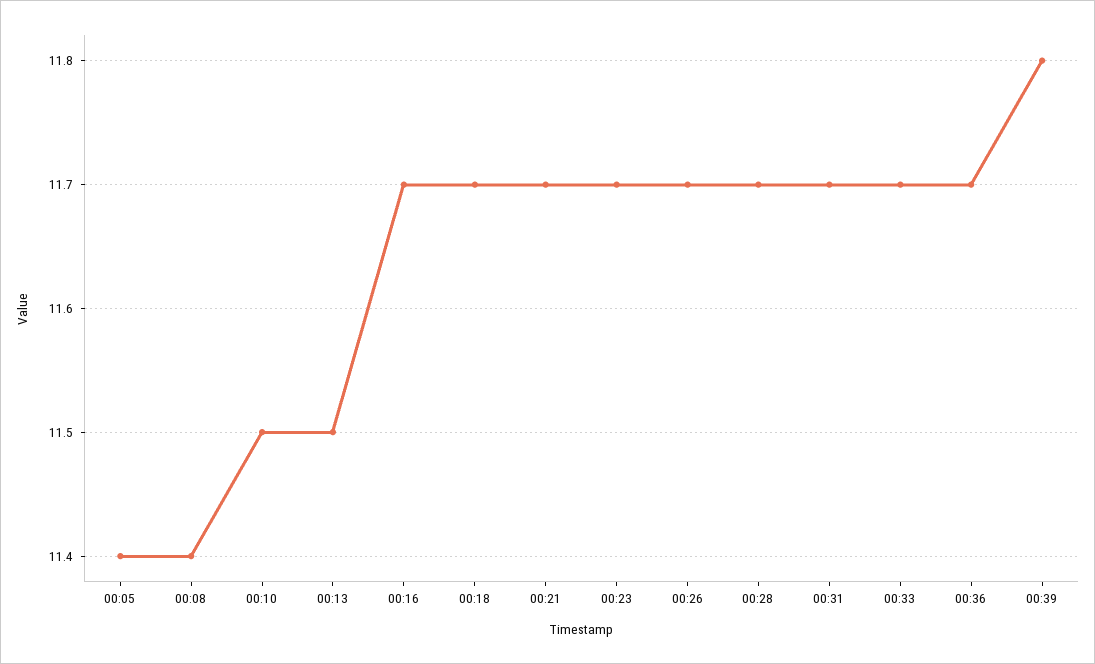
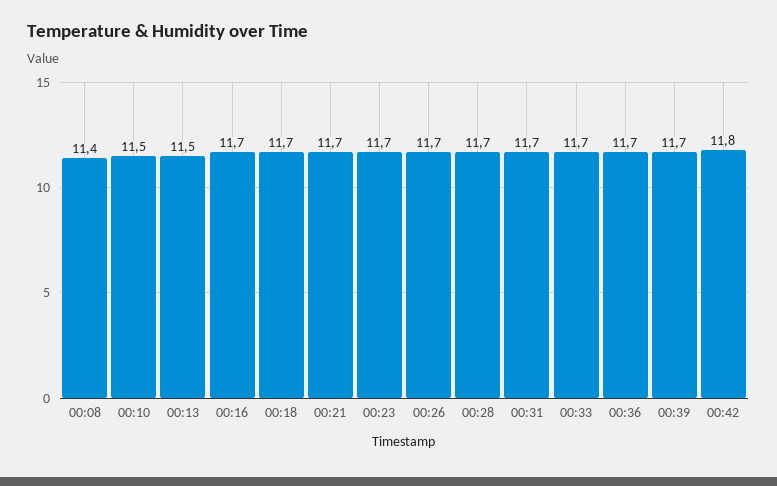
00:05: 11.4 -> none
00:39: 11.8 -> 11.7
00:42: none -> 11.8

